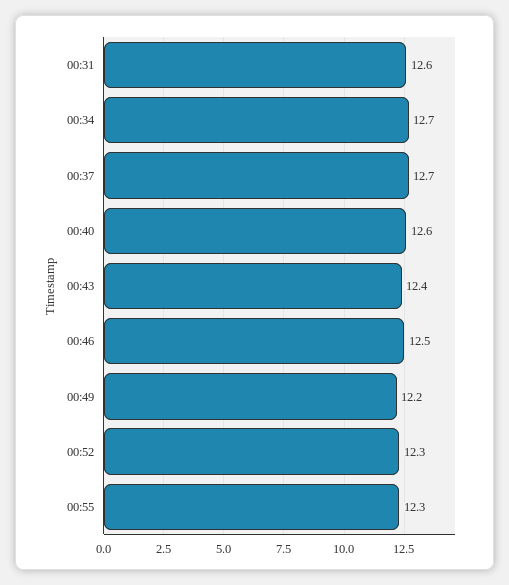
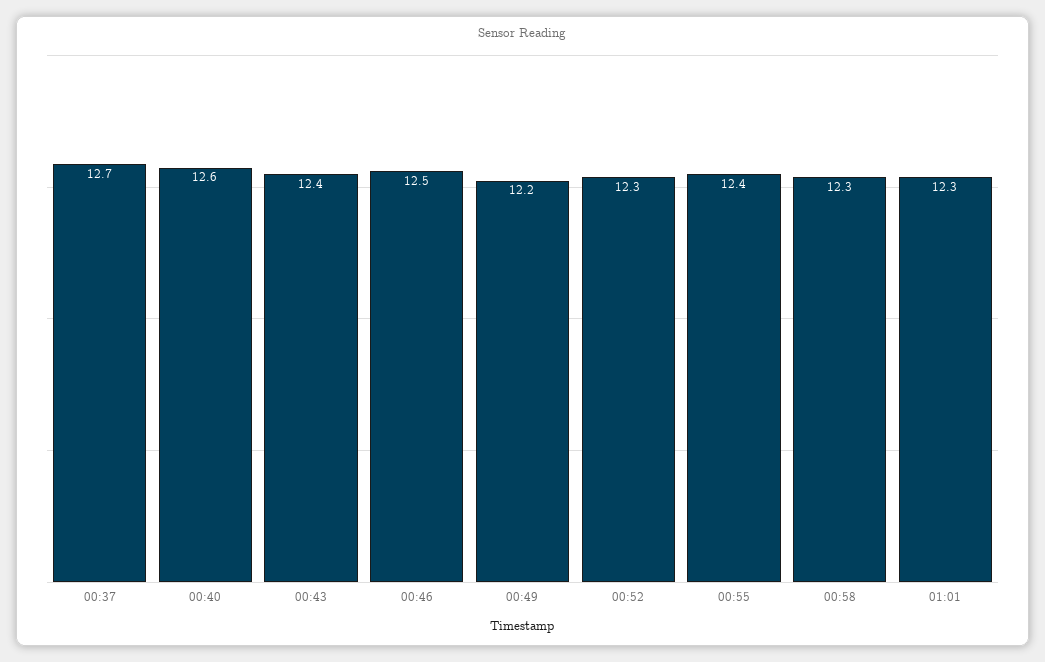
00:31: 12.6 -> none
00:34: 12.7 -> none
00:55: 12.3 -> 12.4
00:58: none -> 12.3
01:01: none -> 12.3

